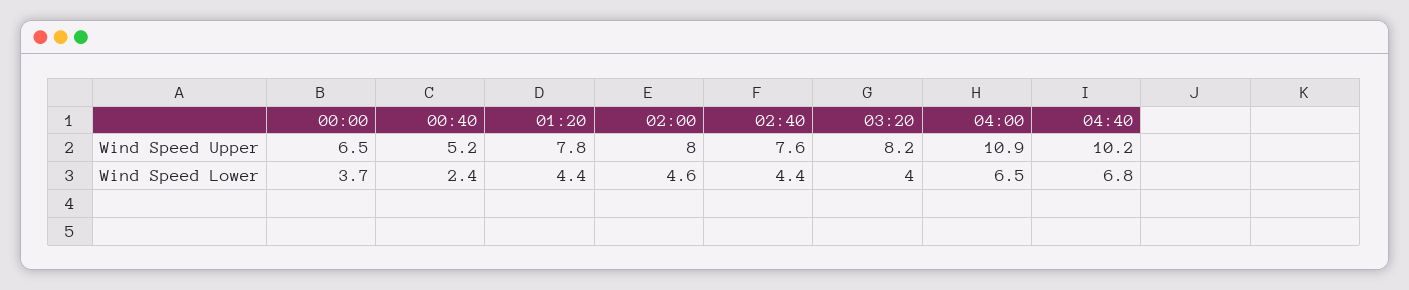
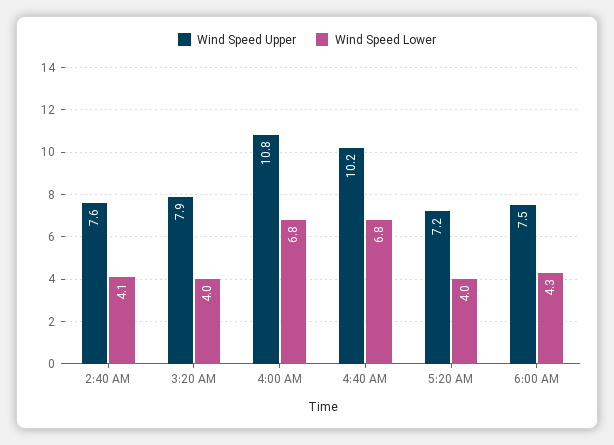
Wind Speed Upper, 00:00: 6.5 -> none
Wind Speed Upper, 00:40: 5.2 -> none
Wind Speed Upper, 01:20: 7.8 -> none
Wind Speed Upper, 02:00: 8 -> none
Wind Speed Upper, 03:20: 8.2 -> 7.9
Wind Speed Upper, 04:00: 10.9 -> 10.8
Wind Speed Lower, 00:00: 3.7 -> none
Wind Speed Lower, 00:40: 2.4 -> none
Wind Speed Lower, 01:20: 4.4 -> none
Wind Speed Lower, 02:00: 4.6 -> none
Wind Speed Lower, 02:40: 4.4 -> 4.1
Wind Speed Lower, 04:00: 6.5 -> 6.8
Wind Speed Upper, 5:20 AM: none -> 7.2
Wind Speed Lower, 5:20 AM: none -> 4
Wind Speed Upper, 6:00 AM: none -> 7.5
Wind Speed Lower, 6:00 AM: none -> 4.3

